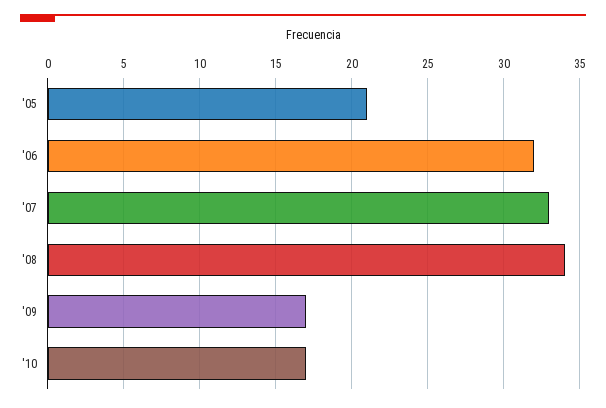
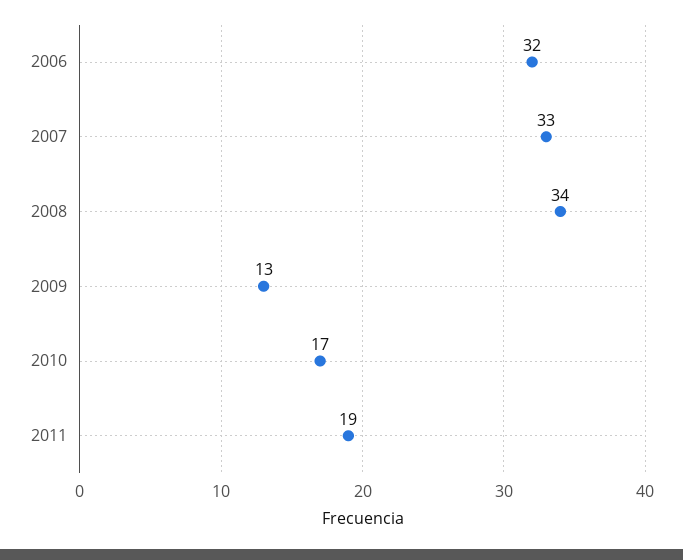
'05: 21 -> none
'09: 17 -> 13
2011: none -> 19

